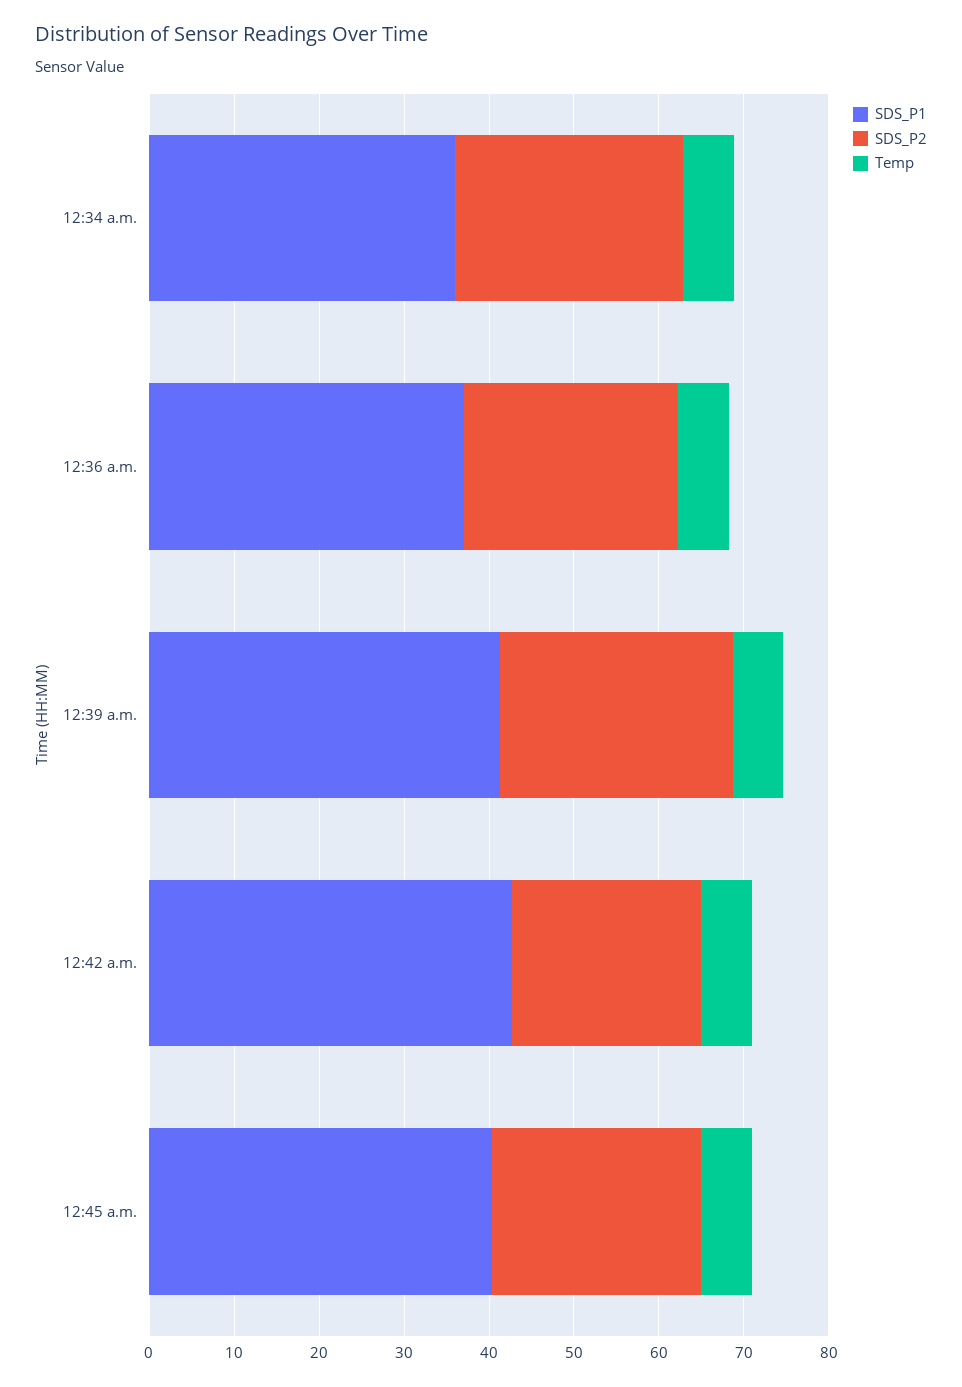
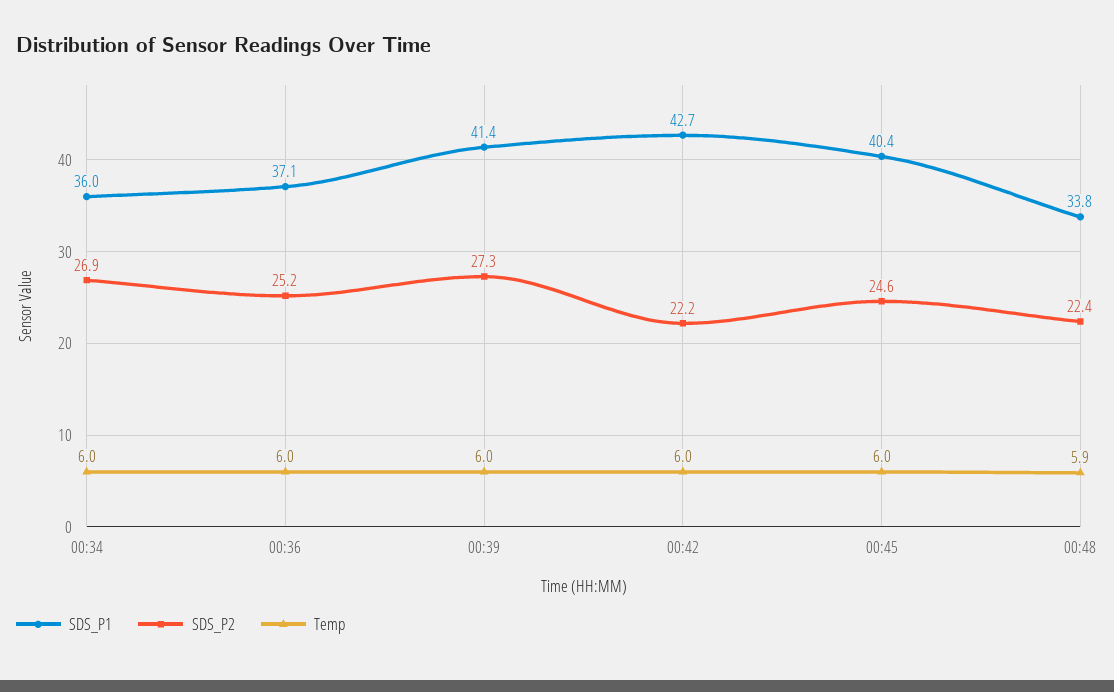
SDS_P1, 00:48: none -> 33.8
SDS_P2, 00:48: none -> 22.4
Temp, 00:48: none -> 5.9

